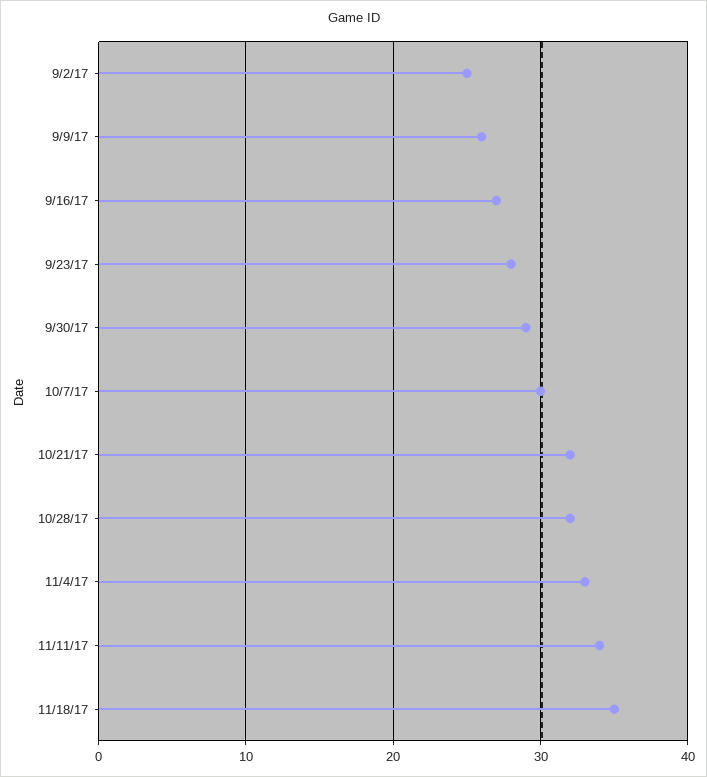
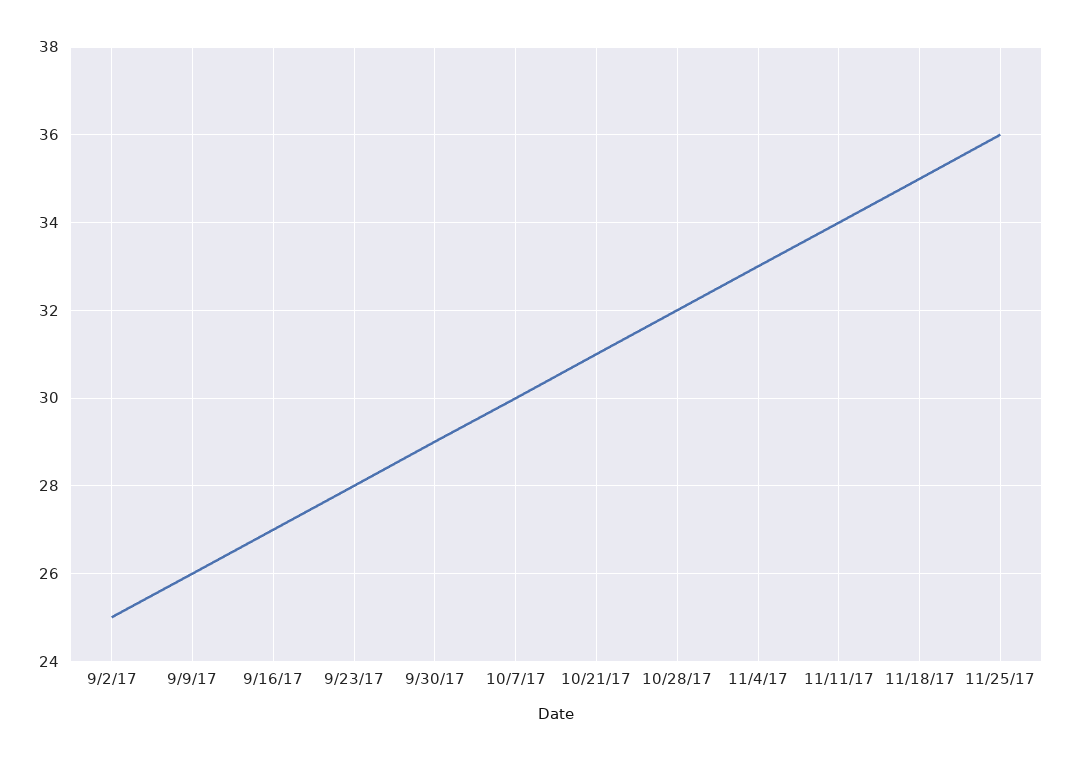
10/21/17: 32 -> 31
11/25/17: none -> 36

